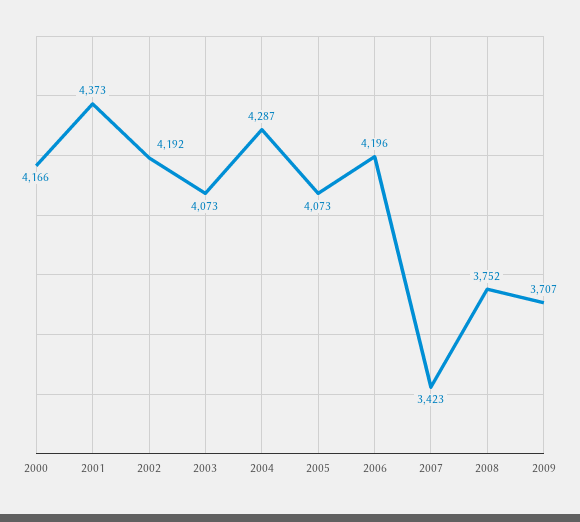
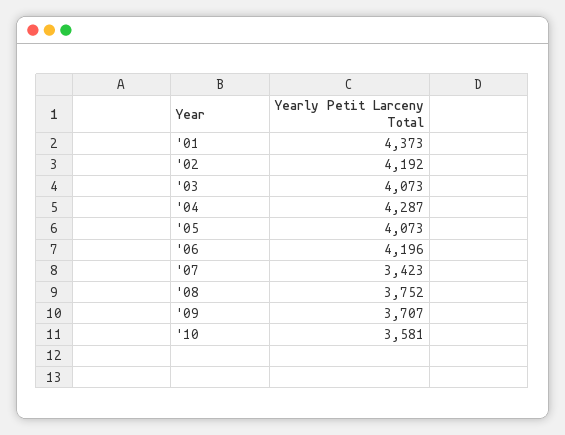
2000: 4166 -> none
'10: none -> 3581

